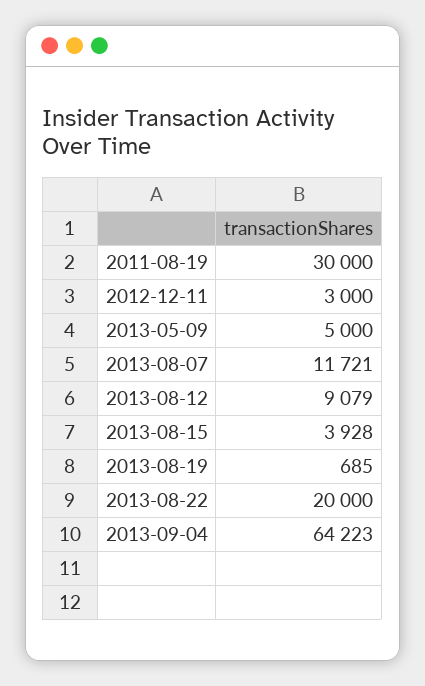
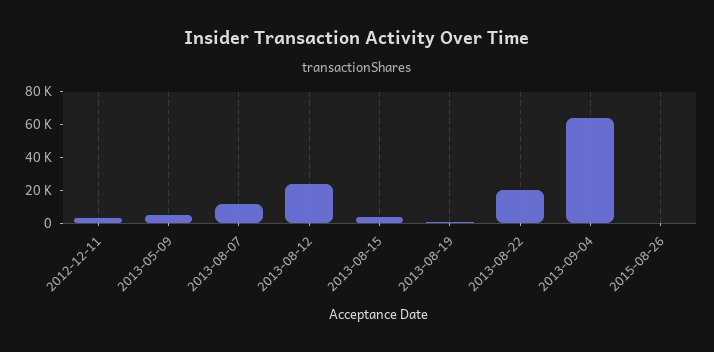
2011-08-19: 30000 -> none
2013-08-12: 9079 -> 25000
2015-08-26: none -> 0

